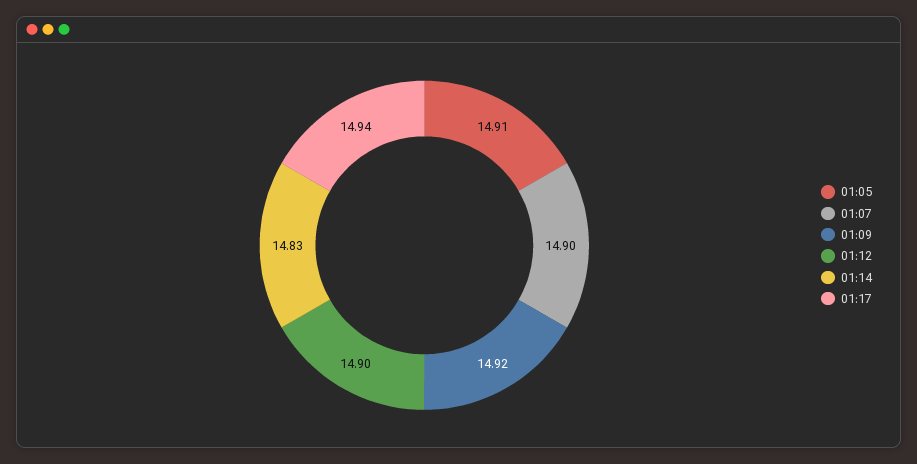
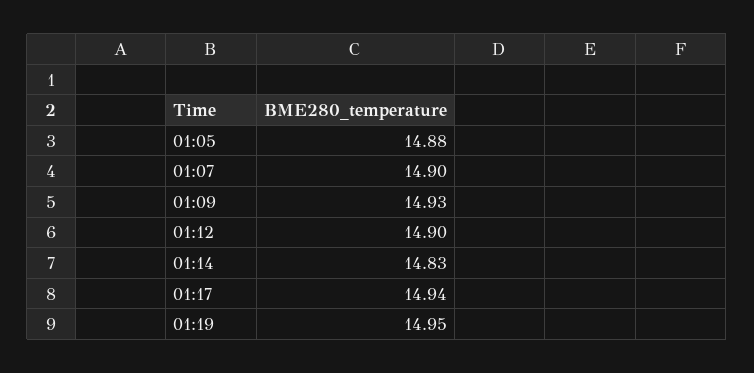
01:05: 14.91 -> 14.88
01:09: 14.92 -> 14.93
01:19: none -> 14.95

